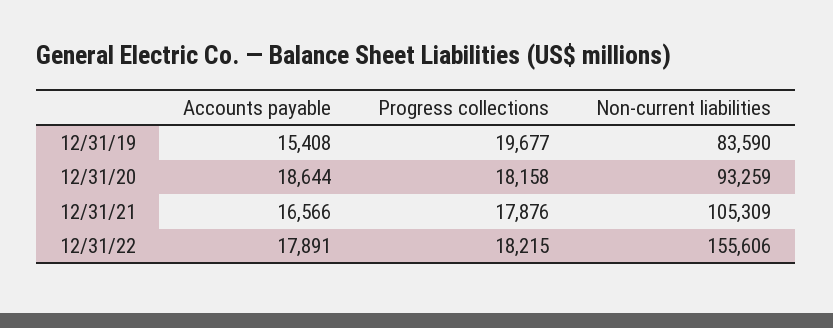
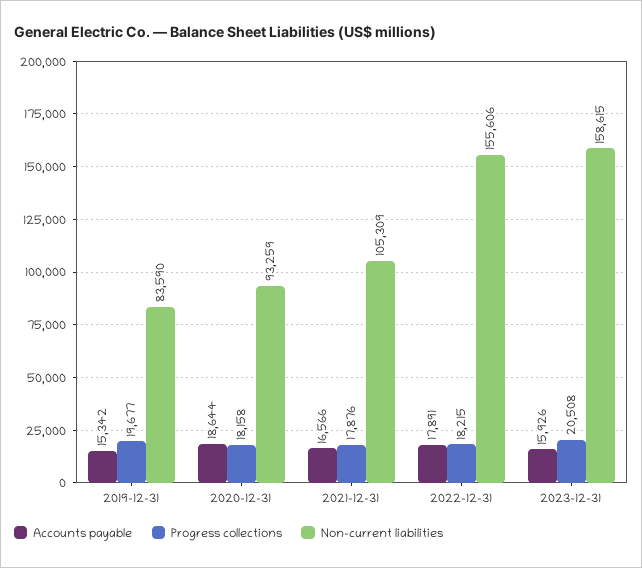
Accounts payable, 12/31/19: 15408 -> 15342
Accounts payable, 2023-12-31: none -> 15926
Progress collections, 2023-12-31: none -> 20508
Non-current liabilities, 2023-12-31: none -> 158615

